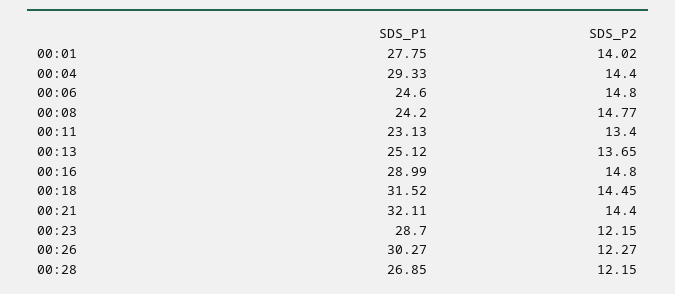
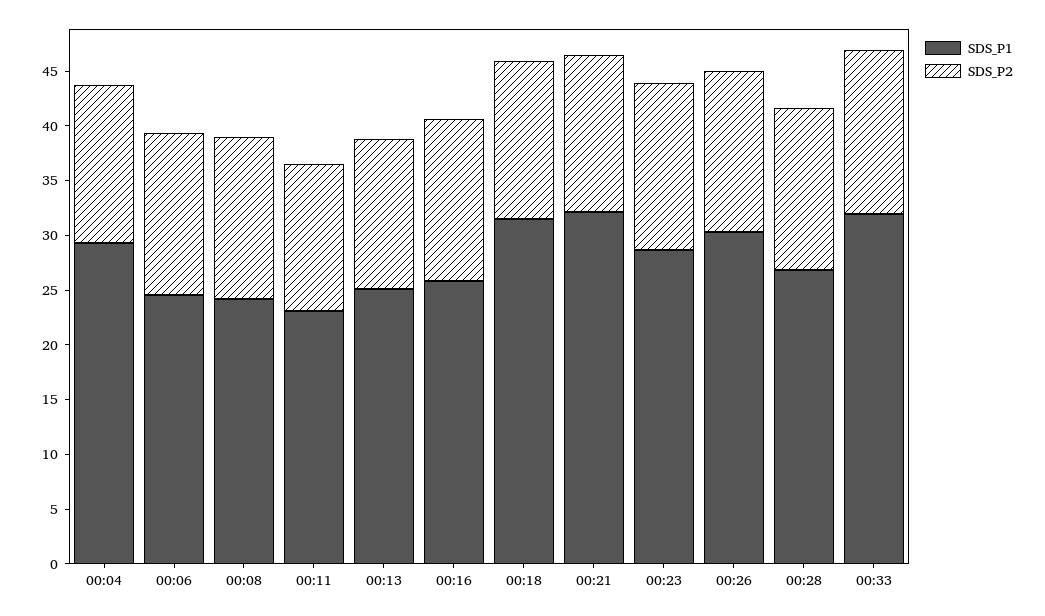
SDS_P1, 00:01: 27.75 -> none
SDS_P2, 00:01: 14.02 -> none
SDS_P1, 00:16: 28.99 -> 26
SDS_P2, 00:23: 12.15 -> 15
SDS_P2, 00:26: 12.27 -> 15
SDS_P2, 00:28: 12.15 -> 15
SDS_P1, 00:33: none -> 32
SDS_P2, 00:33: none -> 15

